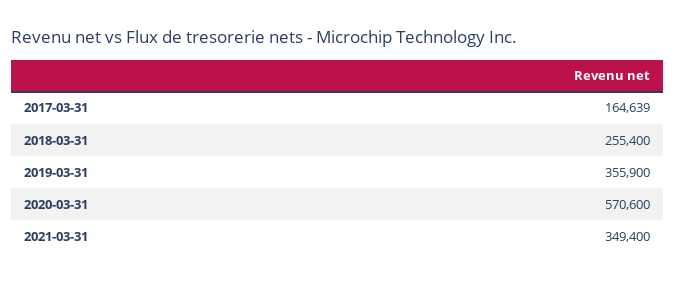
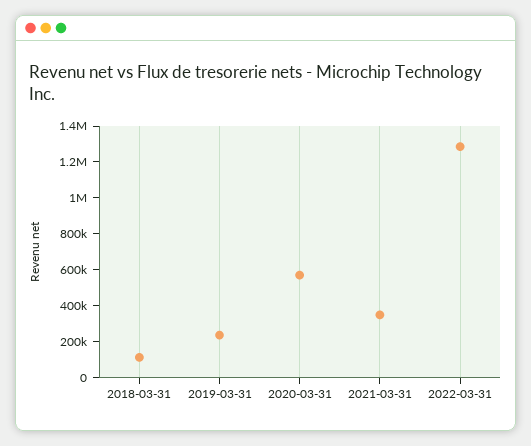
2017-03-31: 164639 -> none
2018-03-31: 255400 -> 100000
2019-03-31: 355900 -> 250000
2022-03-31: none -> 1300000

